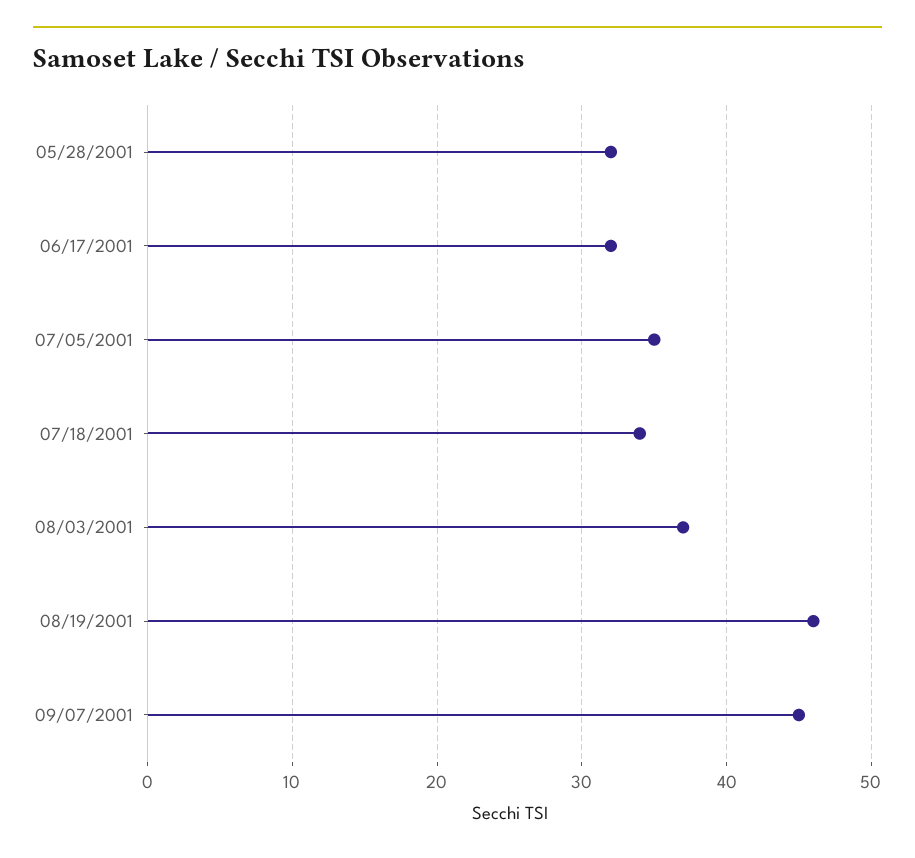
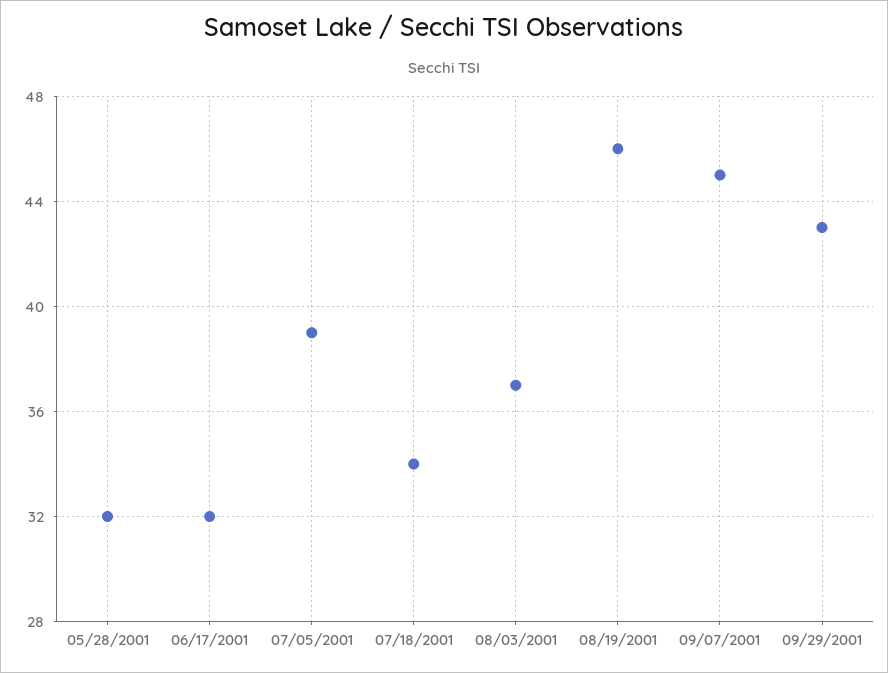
07/05/2001: 35 -> 39
09/29/2001: none -> 43

